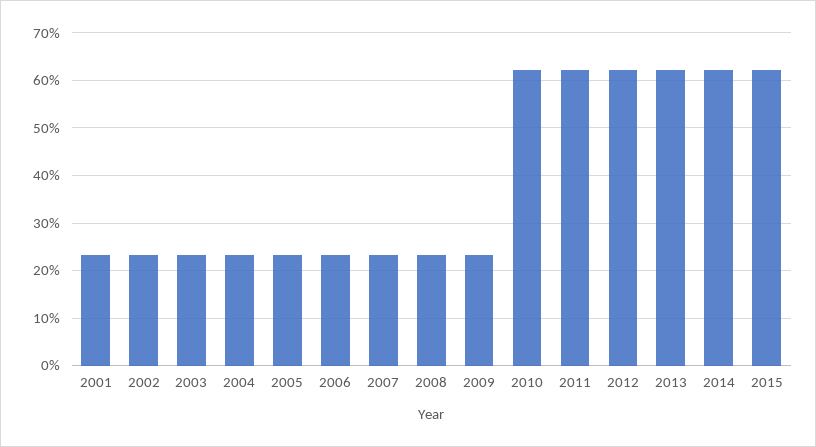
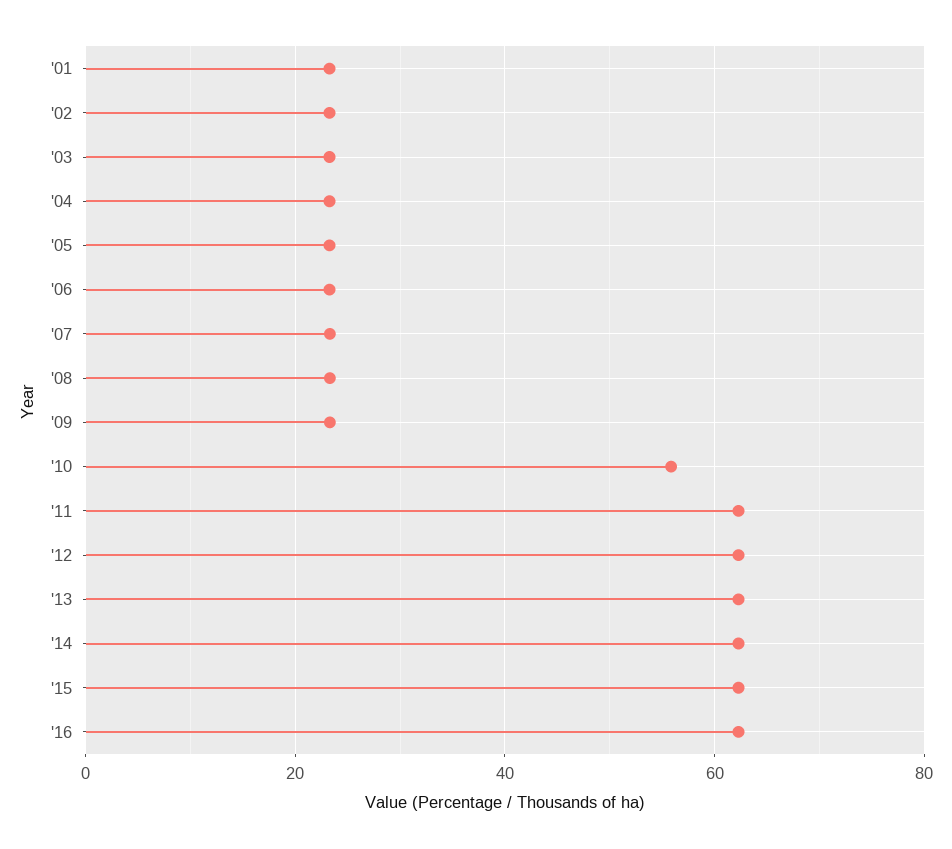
2010: 62 -> 56
'16: none -> 62

